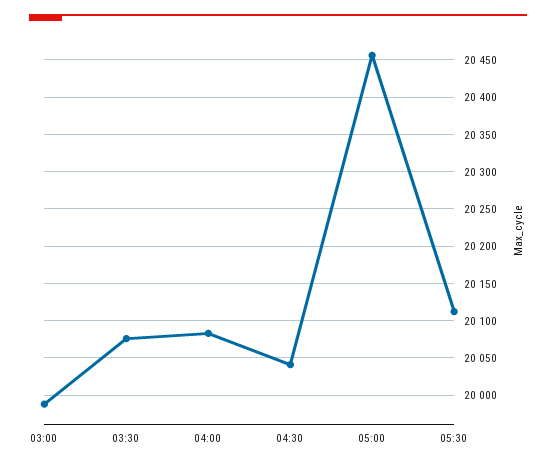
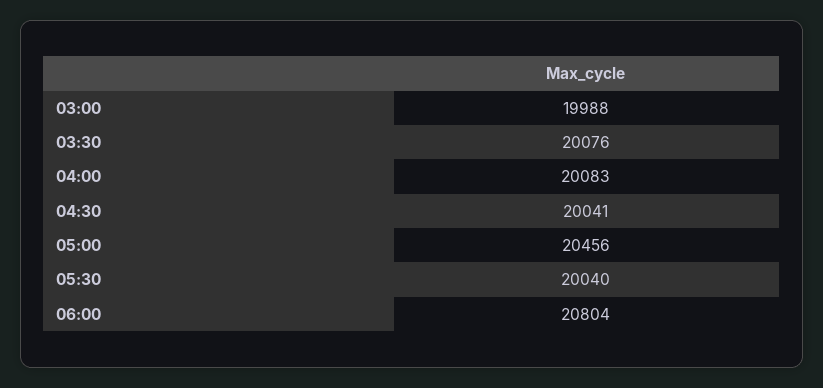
05:30: 20110 -> 20040
06:00: none -> 20804

